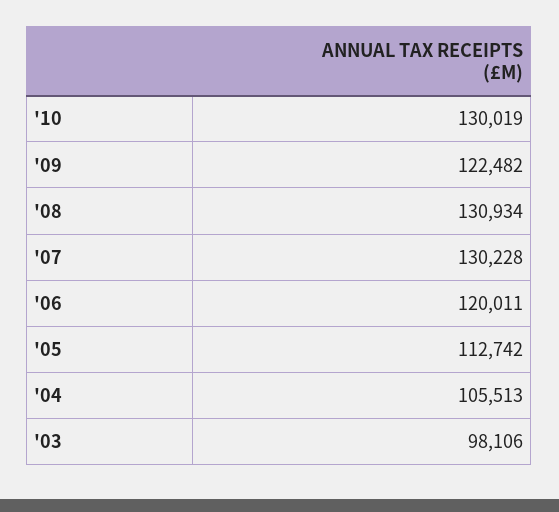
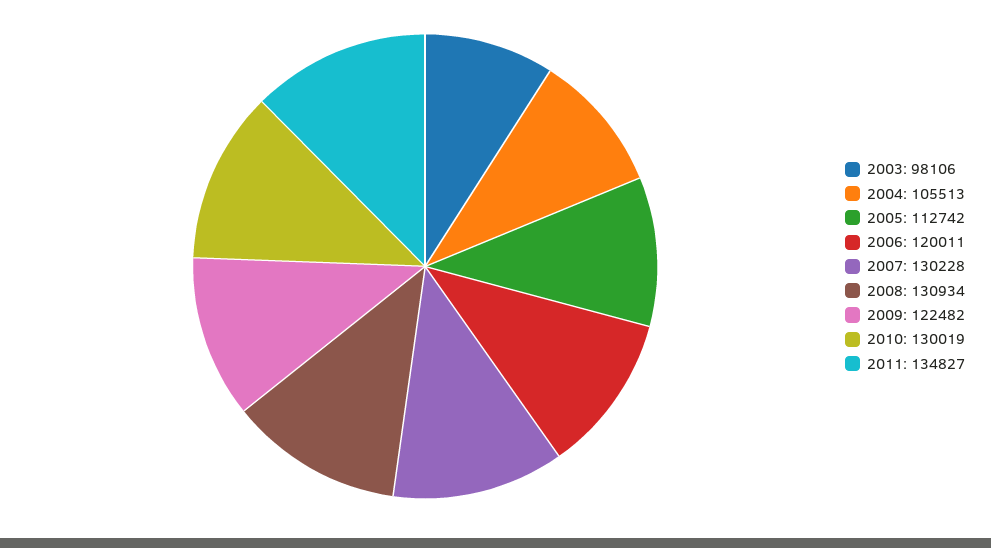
2011: none -> 134827

